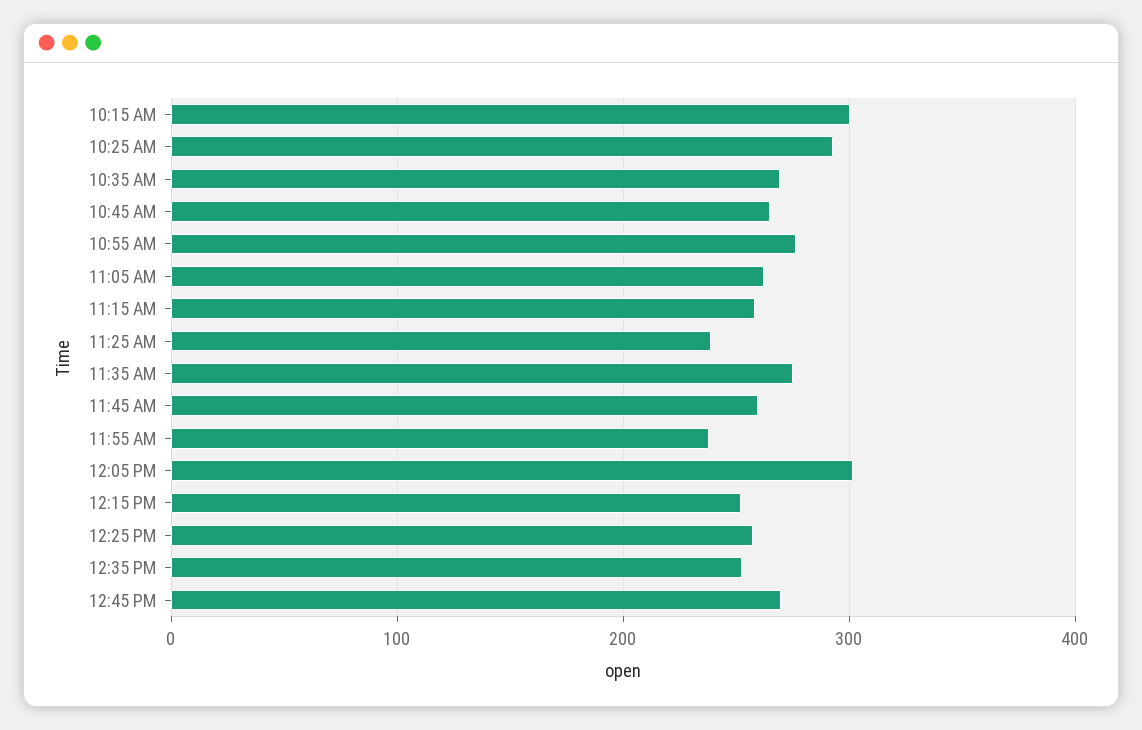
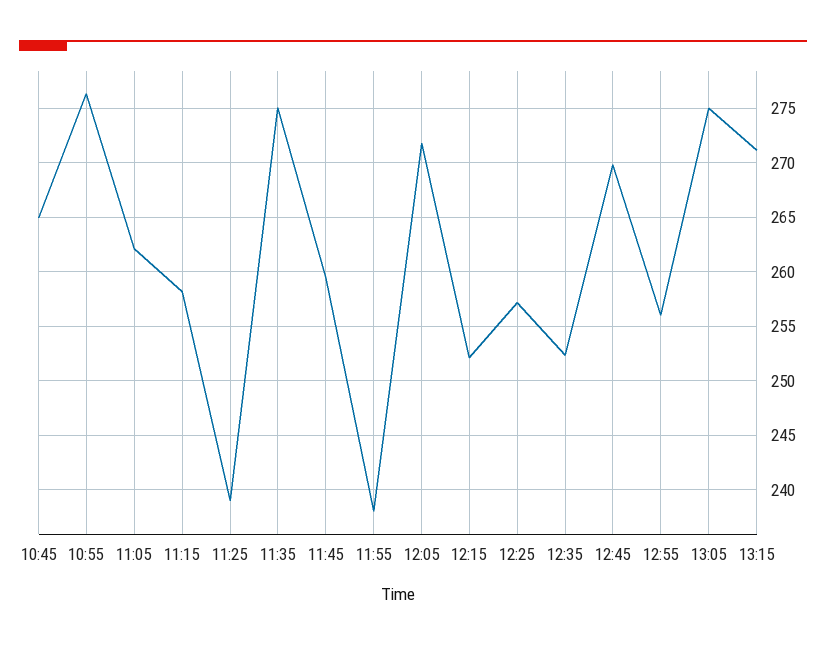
10:15 AM: 300 -> none
10:25 AM: 290 -> none
10:35 AM: 270 -> none
12:05 PM: 300 -> 272
12:55: none -> 256
13:05: none -> 275
13:15: none -> 271

